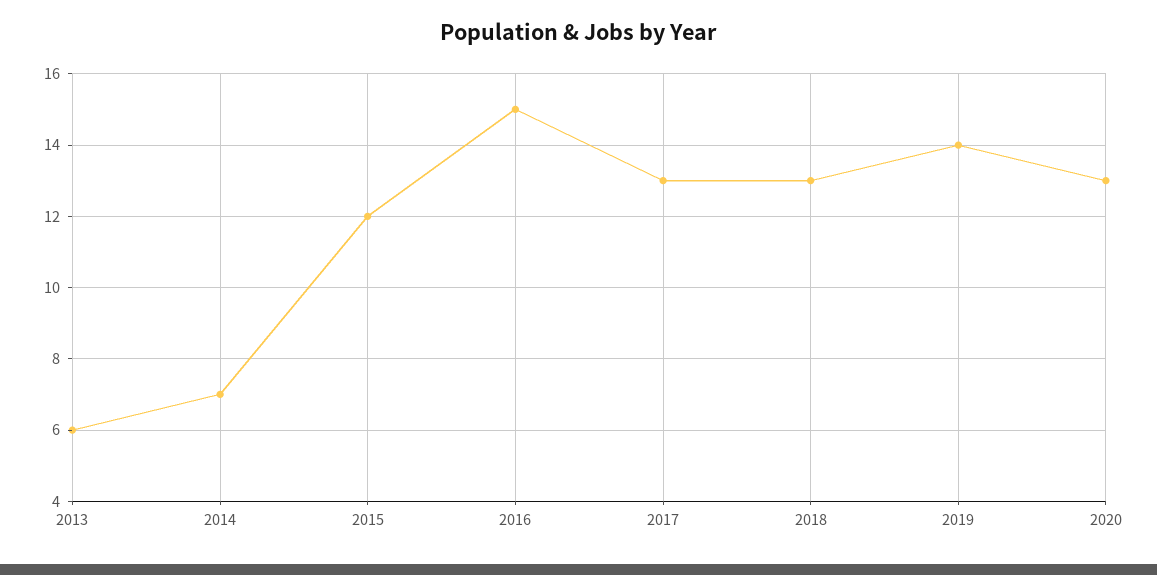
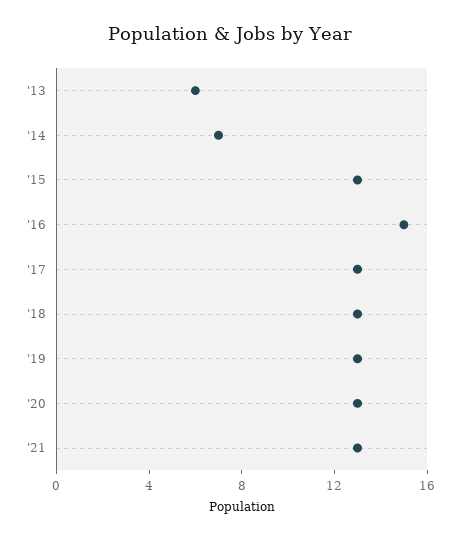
2015: 12 -> 13
2019: 14 -> 13
'21: none -> 13

